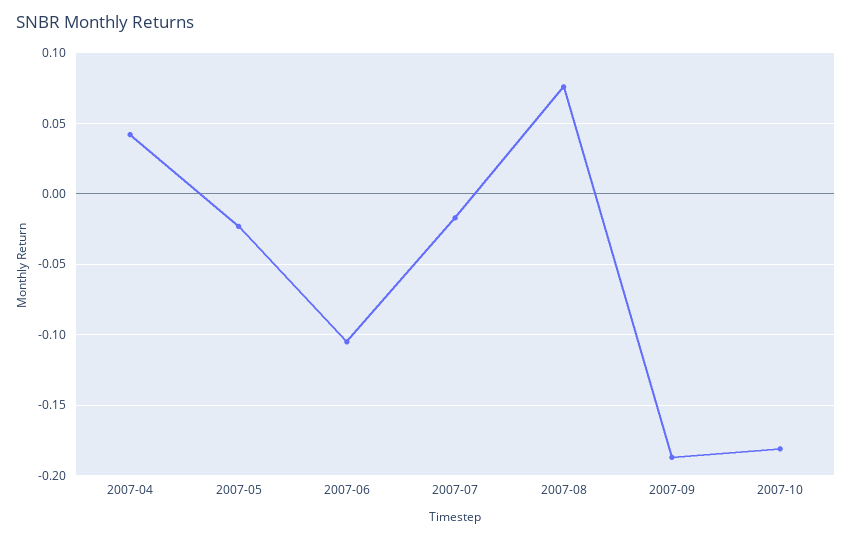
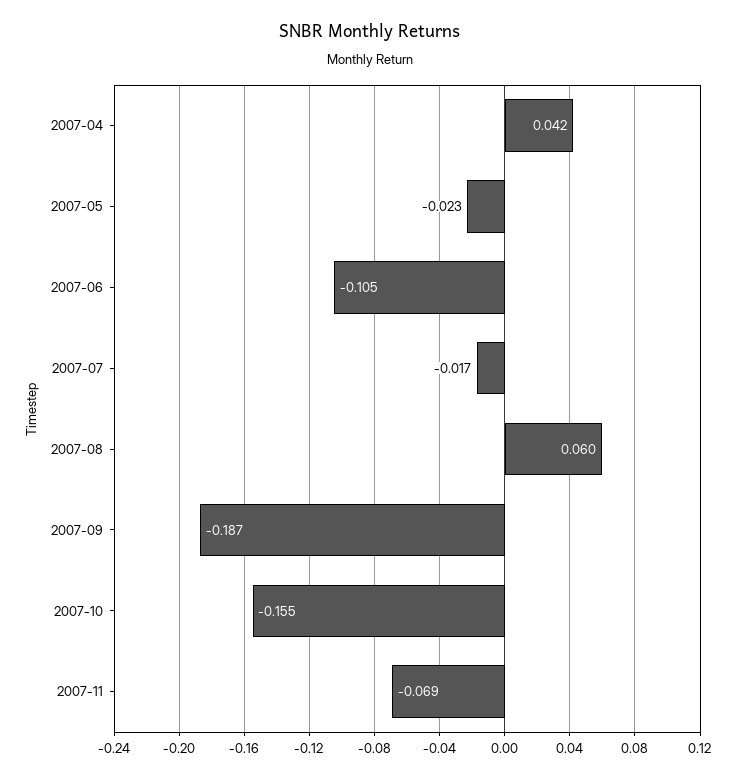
2007-08: 0.075 -> 0.06
2007-10: -0.18 -> -0.155
2007-11: none -> -0.069

